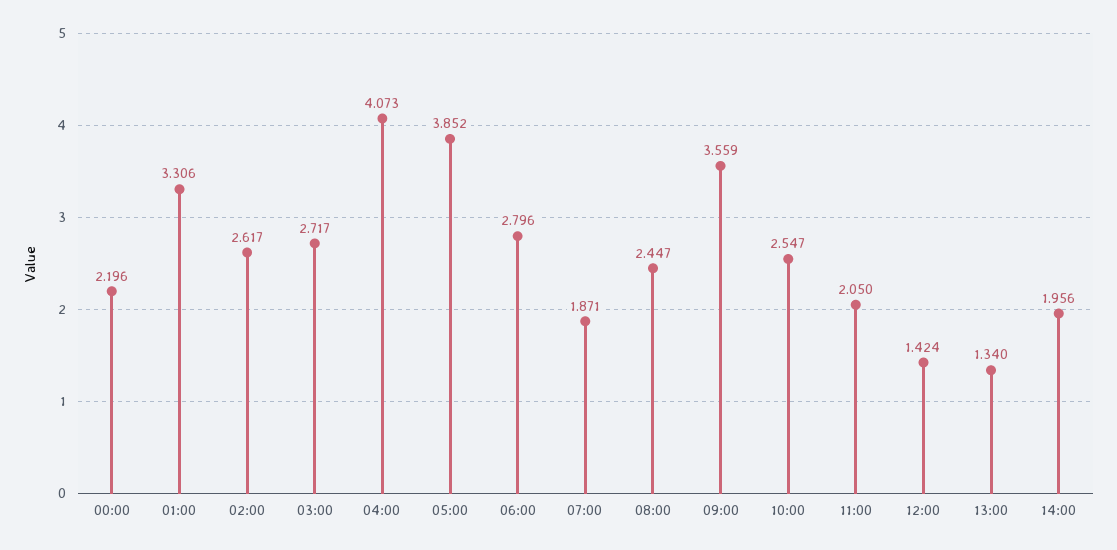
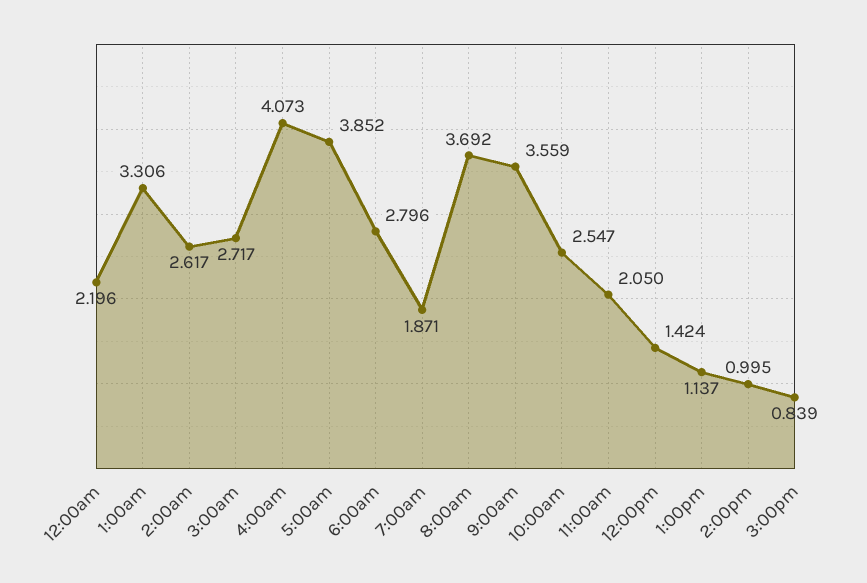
08:00: 2.447 -> 3.692
13:00: 1.34 -> 1.137
14:00: 1.956 -> 0.995
3:00pm: none -> 0.839

